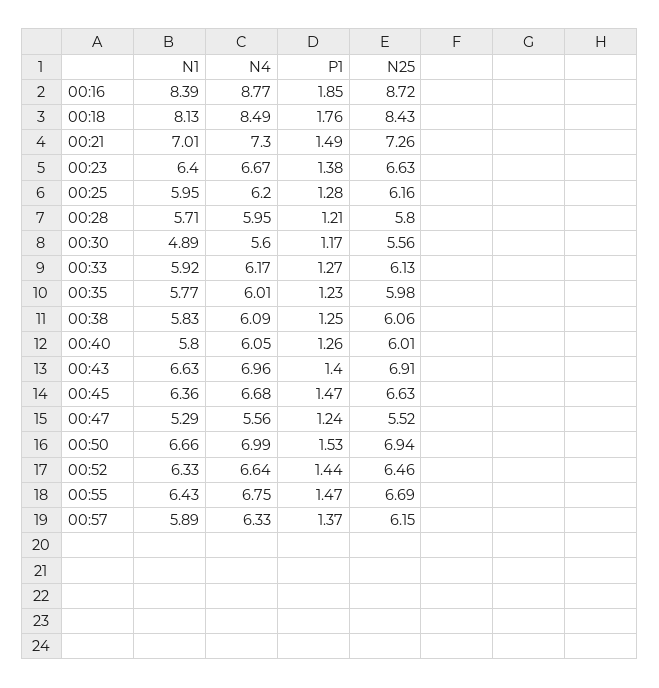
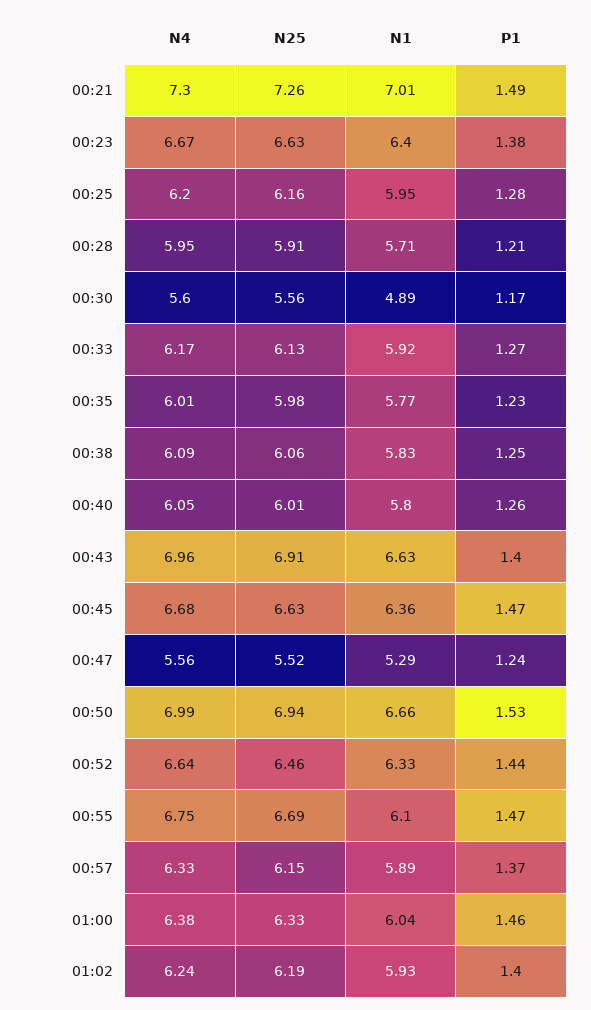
N1, 00:16: 8.39 -> none
N4, 00:16: 8.77 -> none
P1, 00:16: 1.85 -> none
N25, 00:16: 8.72 -> none
N1, 00:18: 8.13 -> none
N4, 00:18: 8.49 -> none
P1, 00:18: 1.76 -> none
N25, 00:18: 8.43 -> none
N25, 00:28: 5.8 -> 5.91
N1, 00:55: 6.43 -> 6.1
N4, 01:00: none -> 6.38
N25, 01:00: none -> 6.33
N1, 01:00: none -> 6.04
P1, 01:00: none -> 1.46
N4, 01:02: none -> 6.24
N25, 01:02: none -> 6.19
N1, 01:02: none -> 5.93
P1, 01:02: none -> 1.4

